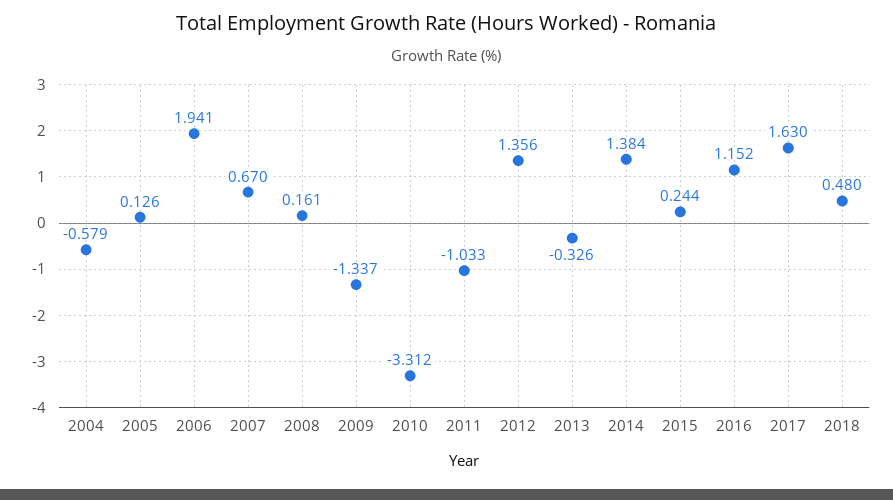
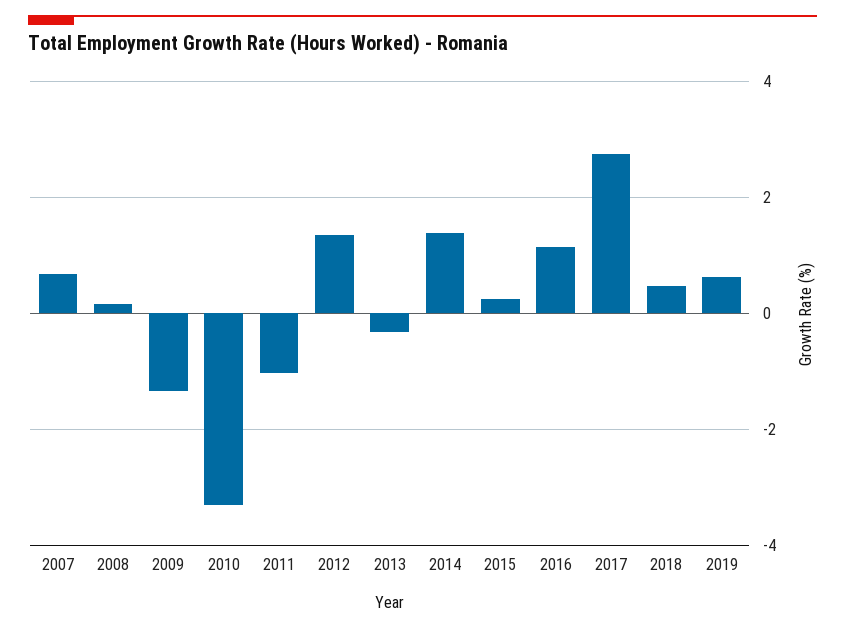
2004: -0.579 -> none
2005: 0.126 -> none
2006: 1.941 -> none
2017: 1.63 -> 2.8
2019: none -> 0.6

